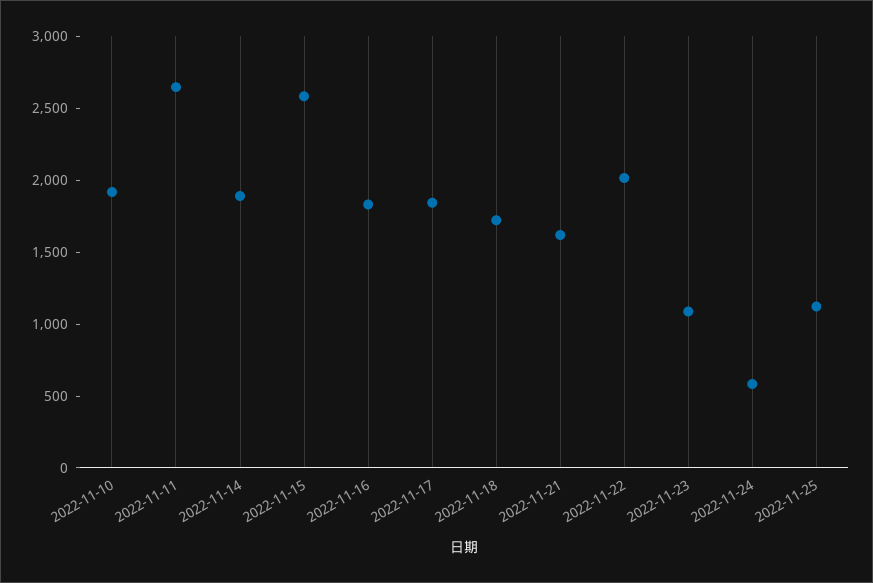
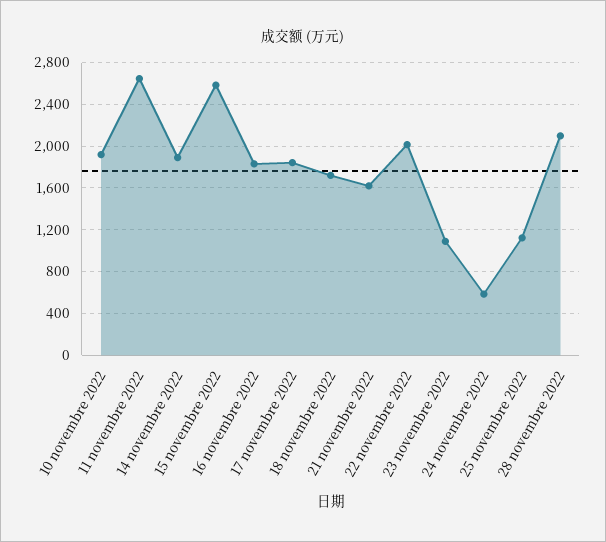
28 novembre 2022: none -> 2100

